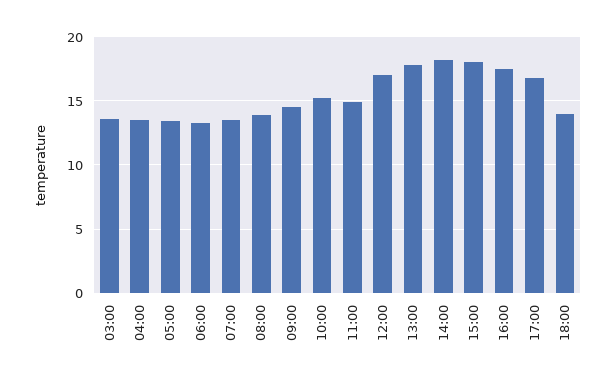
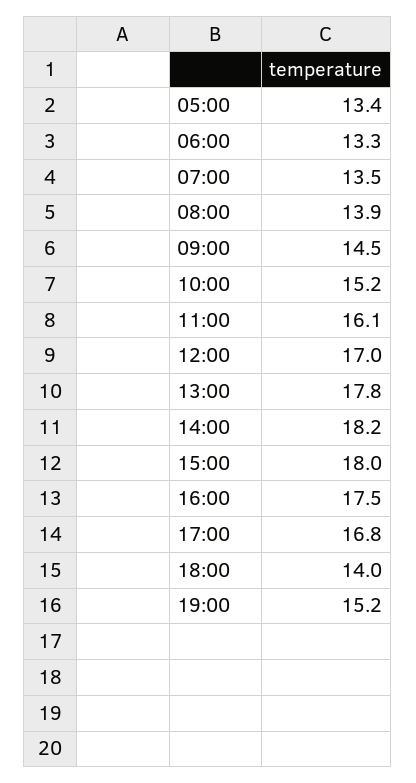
03:00: 13.5 -> none
04:00: 13.5 -> none
11:00: 15 -> 16.1
19:00: none -> 15.2

